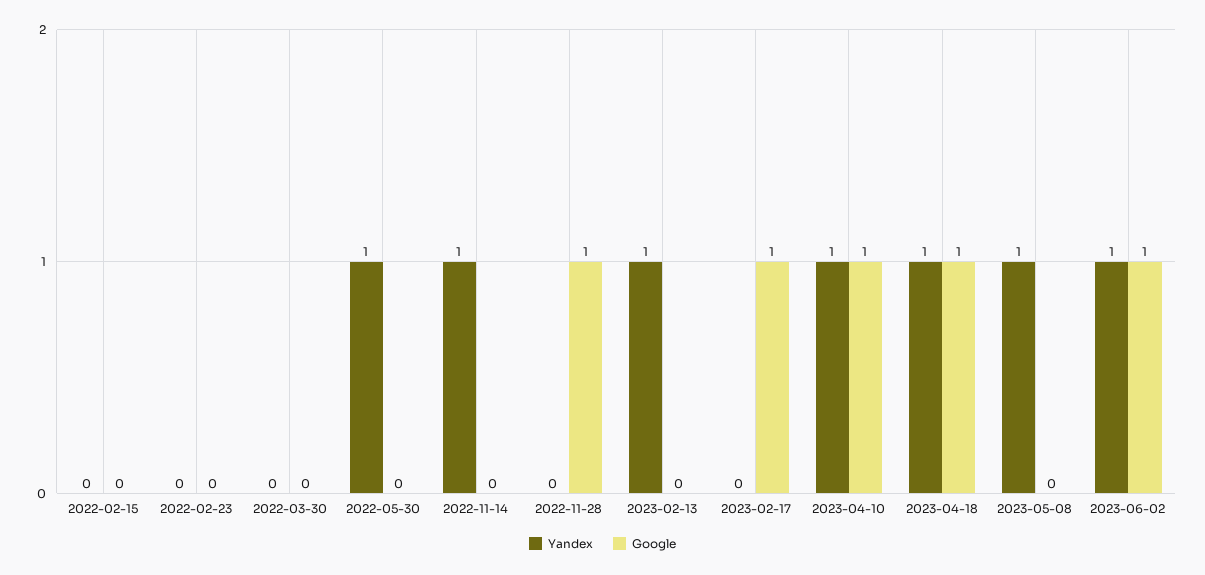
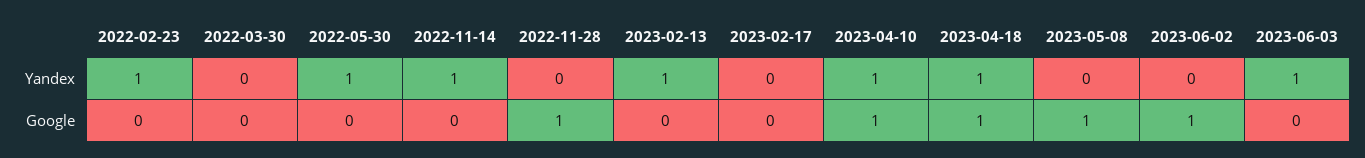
Yandex, 2022-02-15: 0 -> none
Google, 2022-02-15: 0 -> none
Yandex, 2022-02-23: 0 -> 1
Google, 2023-02-17: 1 -> 0
Yandex, 2023-05-08: 1 -> 0
Google, 2023-05-08: 0 -> 1
Yandex, 2023-06-02: 1 -> 0
Yandex, 2023-06-03: none -> 1
Google, 2023-06-03: none -> 0

